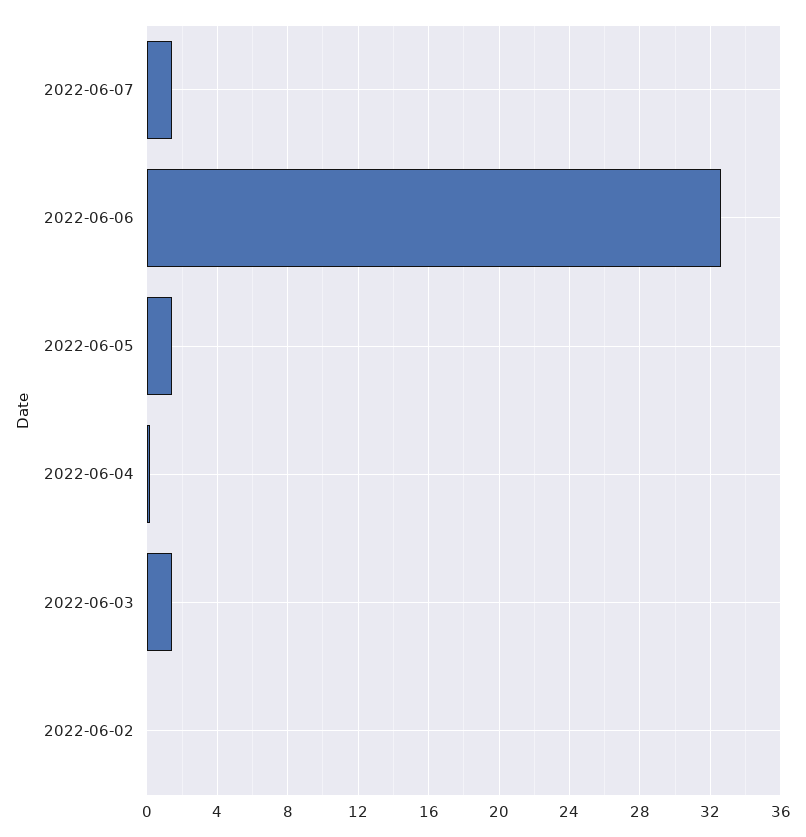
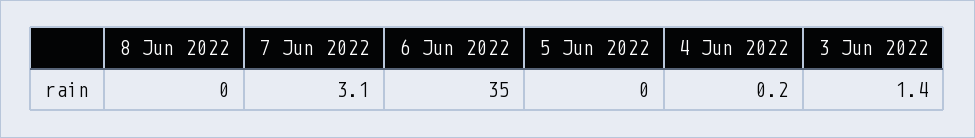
2022-06-07: 1.5 -> 3.1
2022-06-06: 32.5 -> 35
2022-06-05: 1.5 -> 0
2022-06-02: 0 -> none
8 Jun 2022: none -> 0

